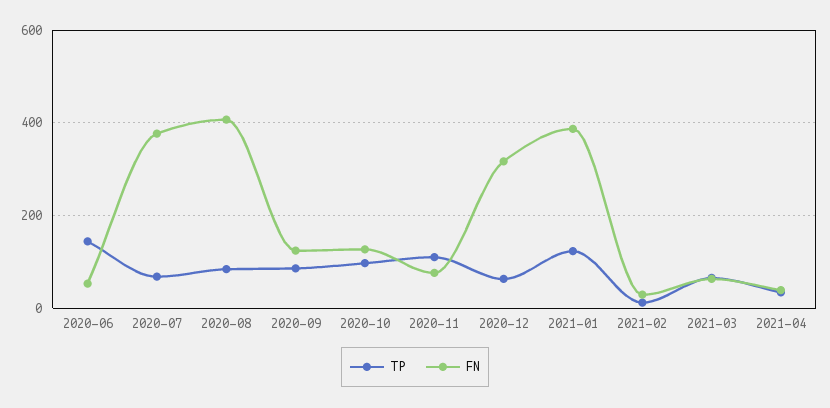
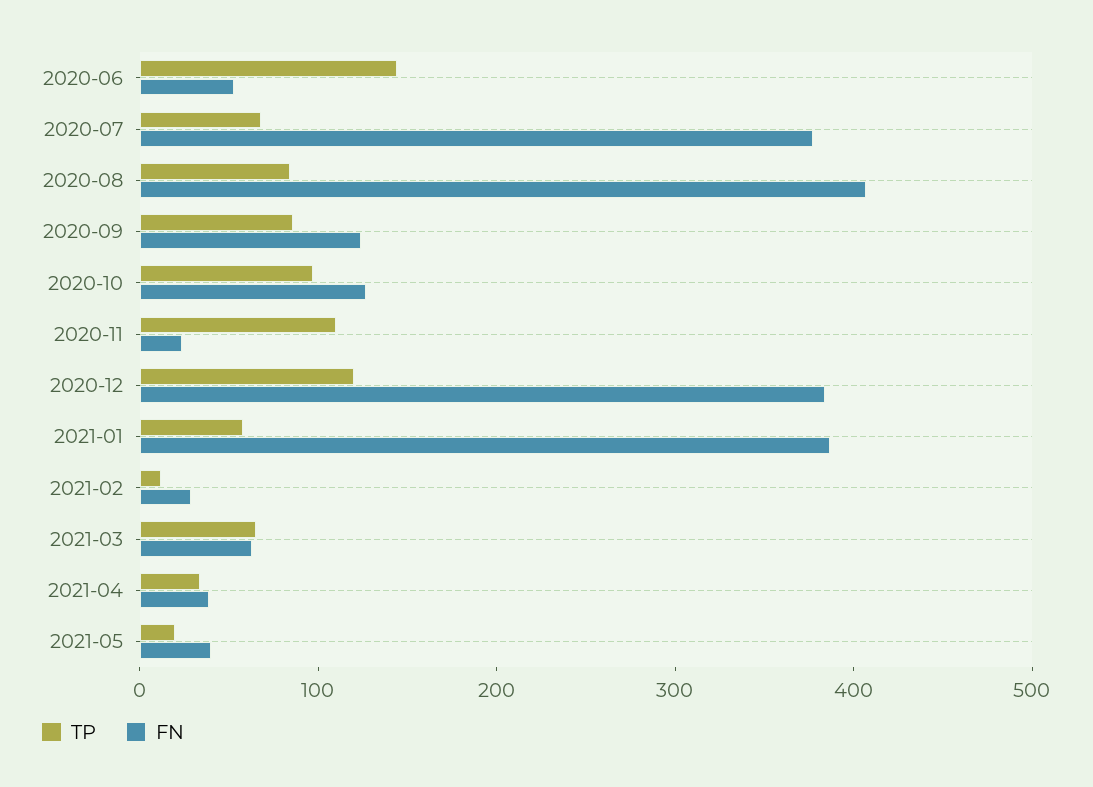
FN, 2020-11: 80 -> 20
TP, 2020-12: 60 -> 120
FN, 2020-12: 320 -> 380
TP, 2021-01: 120 -> 60
TP, 2021-05: none -> 20
FN, 2021-05: none -> 40

